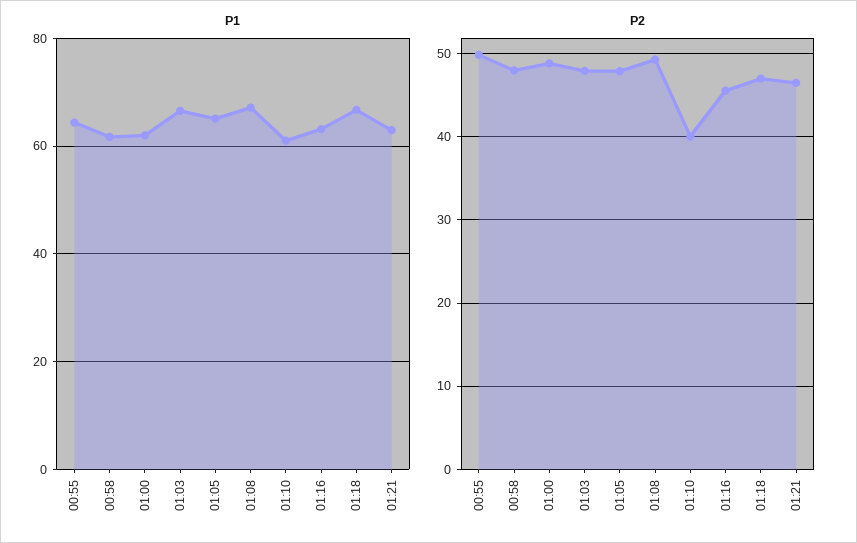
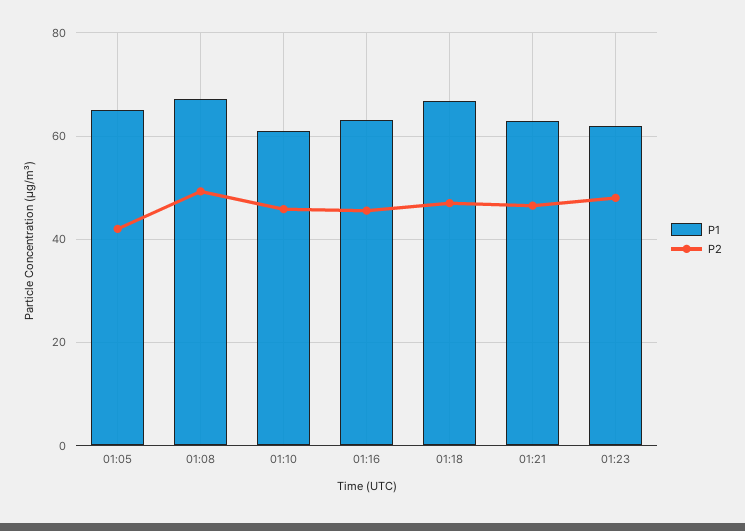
P1, 00:55: 64 -> none
P1, 00:58: 62 -> none
P1, 01:00: 62 -> none
P1, 01:03: 66 -> none
P2, 00:55: 50 -> none
P2, 00:58: 48 -> none
P2, 01:00: 49 -> none
P2, 01:03: 48 -> none
P2, 01:05: 48 -> 42
P2, 01:10: 40 -> 46
P1, 01:23: none -> 62
P2, 01:23: none -> 48

